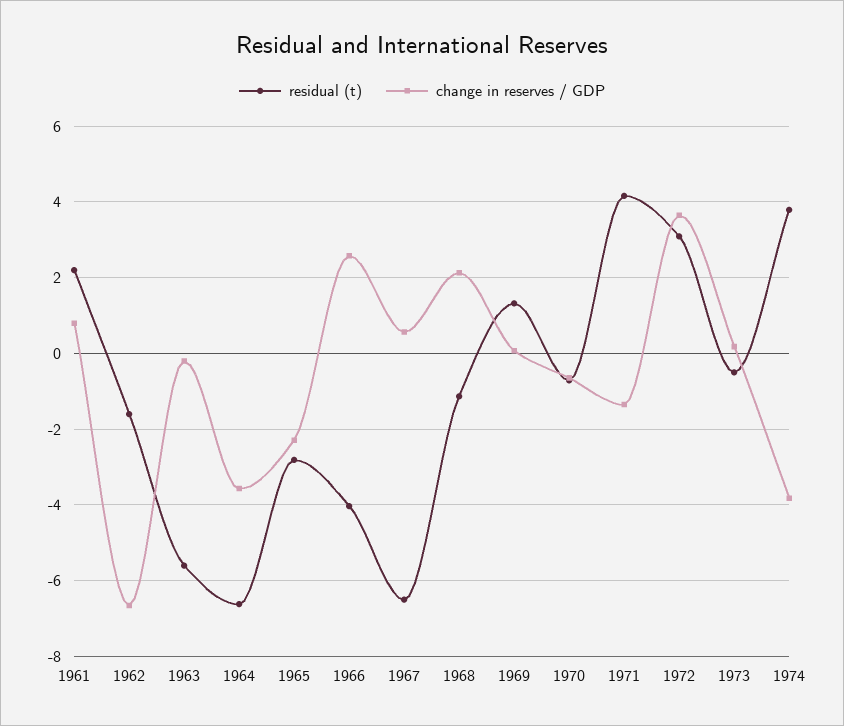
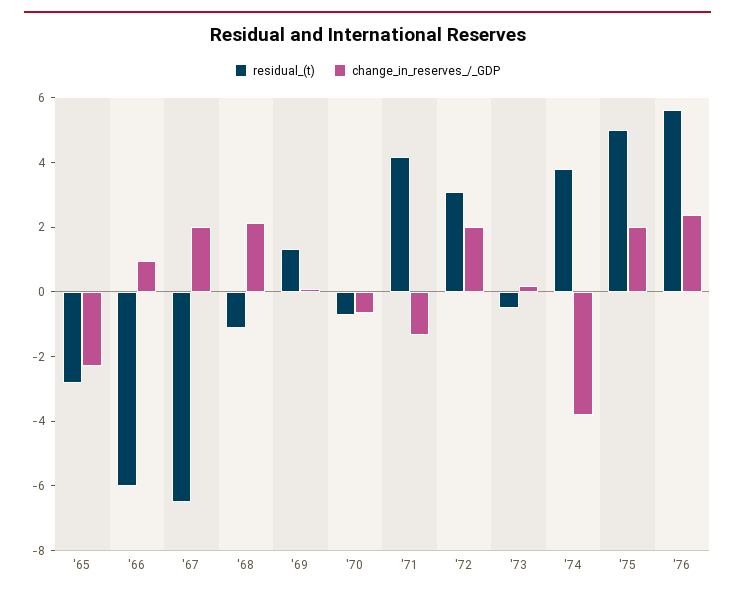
residual (t), 1961: 2.2 -> none
change in reserves / GDP, 1961: 0.8 -> none
residual (t), 1962: -1.6 -> none
change in reserves / GDP, 1962: -6.6 -> none
residual (t), 1963: -5.6 -> none
change in reserves / GDP, 1963: -0.2 -> none
residual (t), 1964: -6.6 -> none
change in reserves / GDP, 1964: -3.6 -> none
residual (t), 1966: -4 -> -6
change in reserves / GDP, 1966: 2.6 -> 1
change in reserves / GDP, 1967: 0.6 -> 2
change in reserves / GDP, 1972: 3.6 -> 2
residual (t), '75: none -> 5
change in reserves / GDP, '75: none -> 2
residual (t), '76: none -> 5.5
change in reserves / GDP, '76: none -> 2.5

